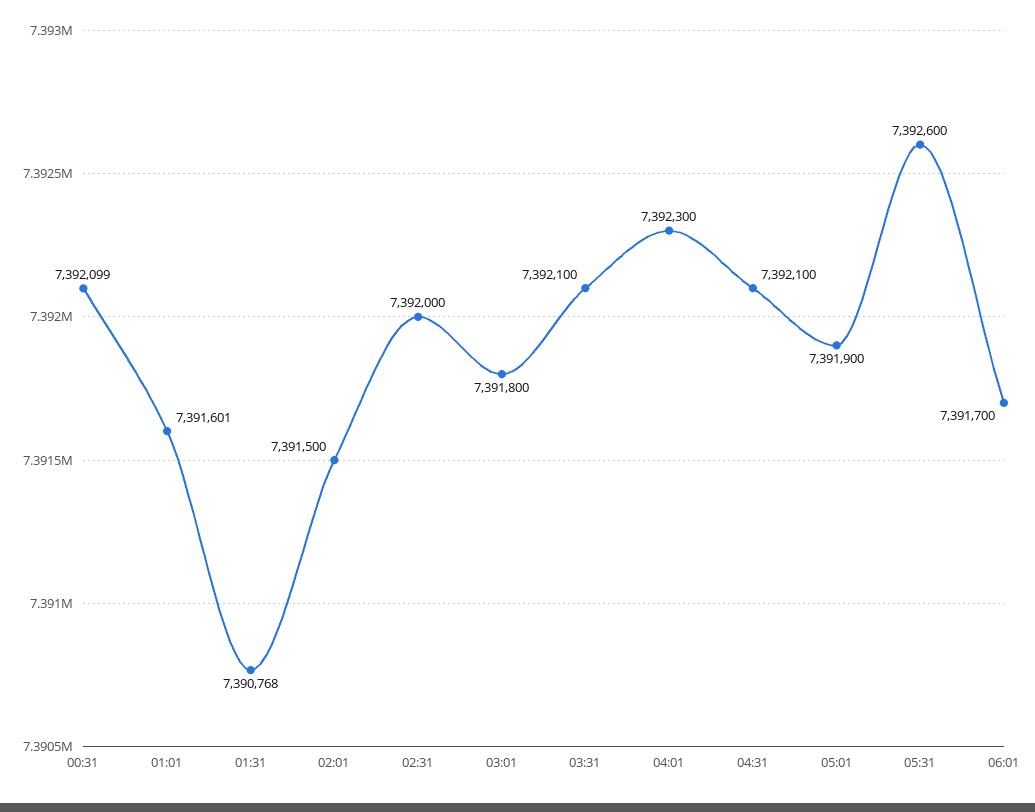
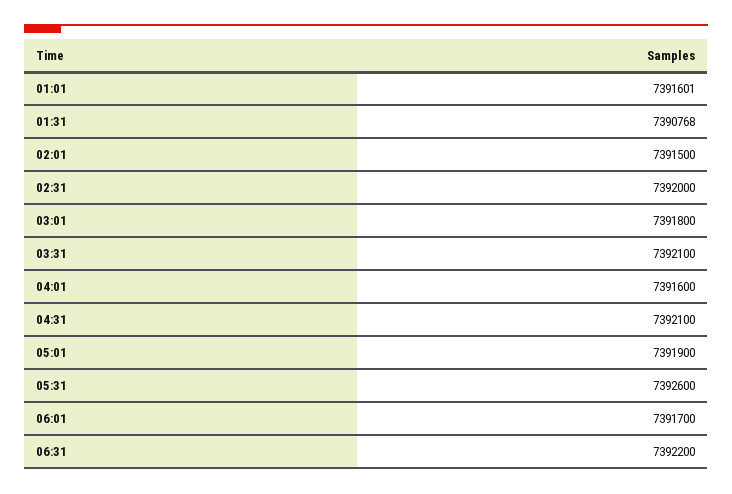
00:31: 7392099 -> none
04:01: 7392300 -> 7391600
06:31: none -> 7392200

